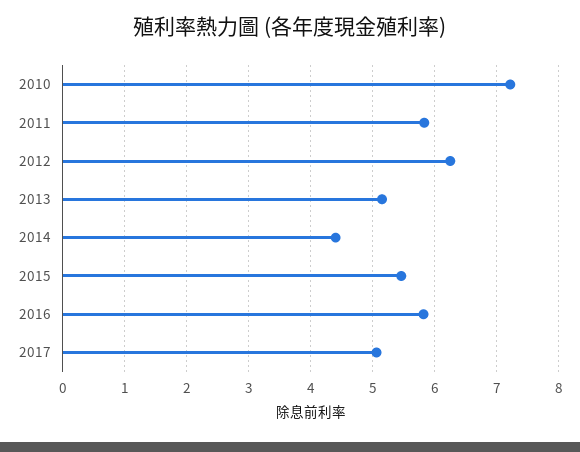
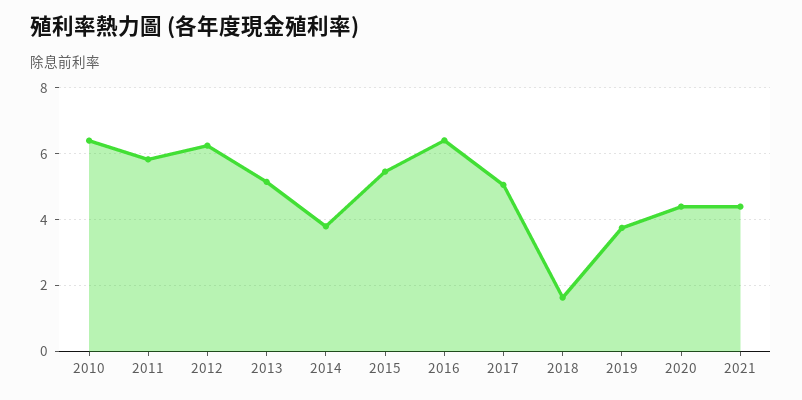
2010: 7.2 -> 6.4
2014: 4.4 -> 3.8
2016: 5.8 -> 6.4
2018: none -> 1.6
2019: none -> 3.8
2020: none -> 4.4
2021: none -> 4.4

